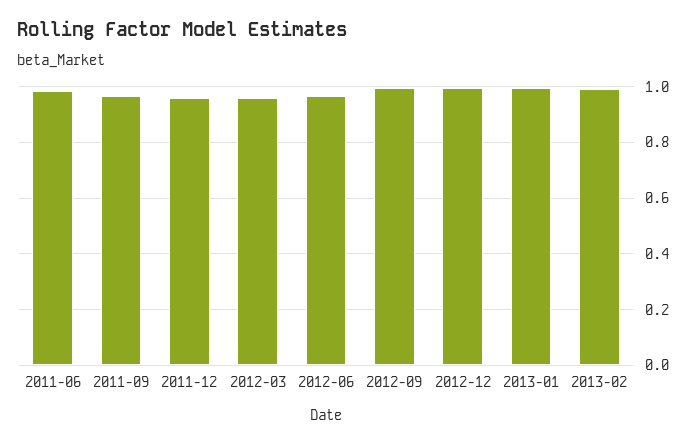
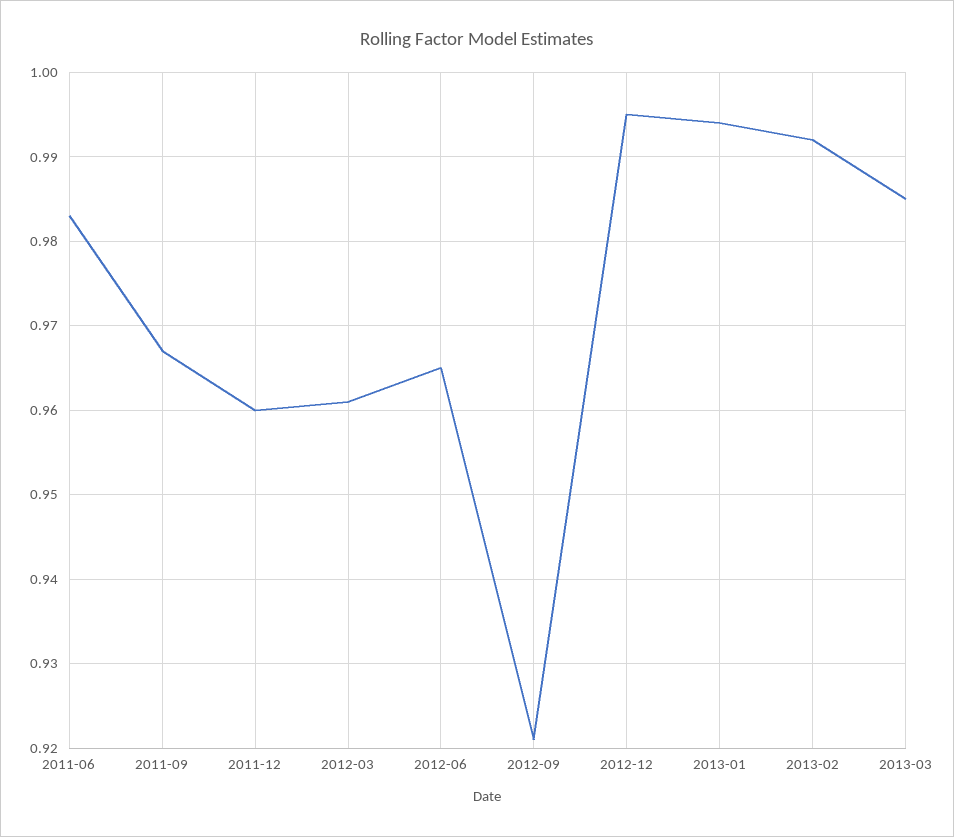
2012-09: 1 -> 0.921
2013-03: none -> 0.985

